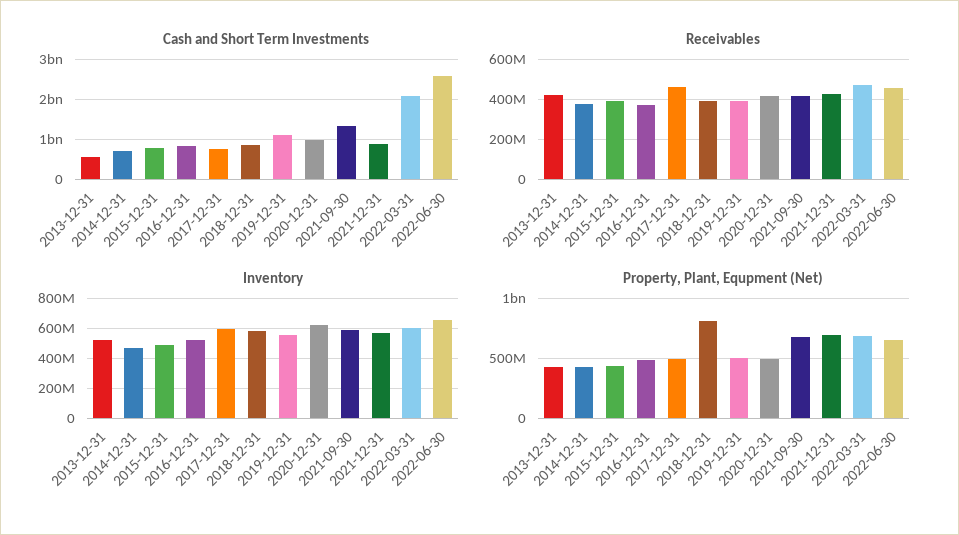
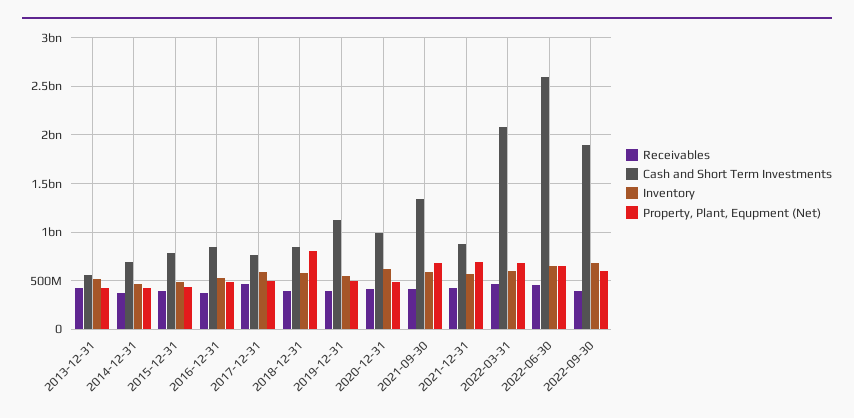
Receivables, 2022-09-30: none -> 400000000
Cash and Short Term Investments, 2022-09-30: none -> 1900000000
Inventory, 2022-09-30: none -> 700000000
Property, Plant, Equpment (Net), 2022-09-30: none -> 600000000

